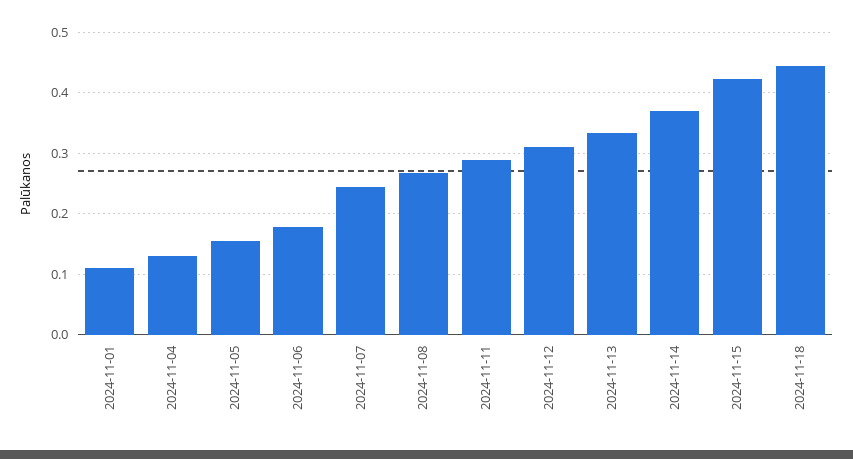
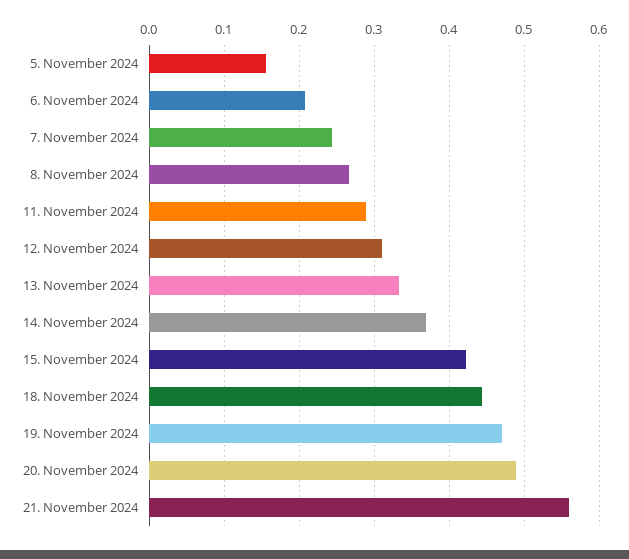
2024-11-01: 0.11 -> none
2024-11-04: 0.13 -> none
2024-11-06: 0.18 -> 0.21
19. November 2024: none -> 0.47
20. November 2024: none -> 0.49
21. November 2024: none -> 0.56

